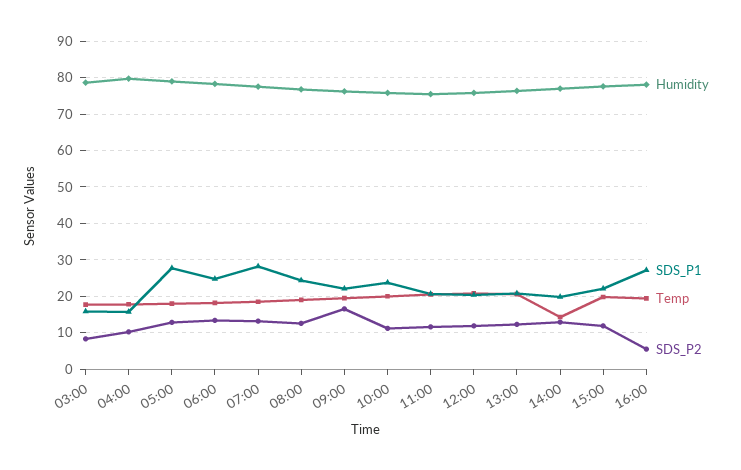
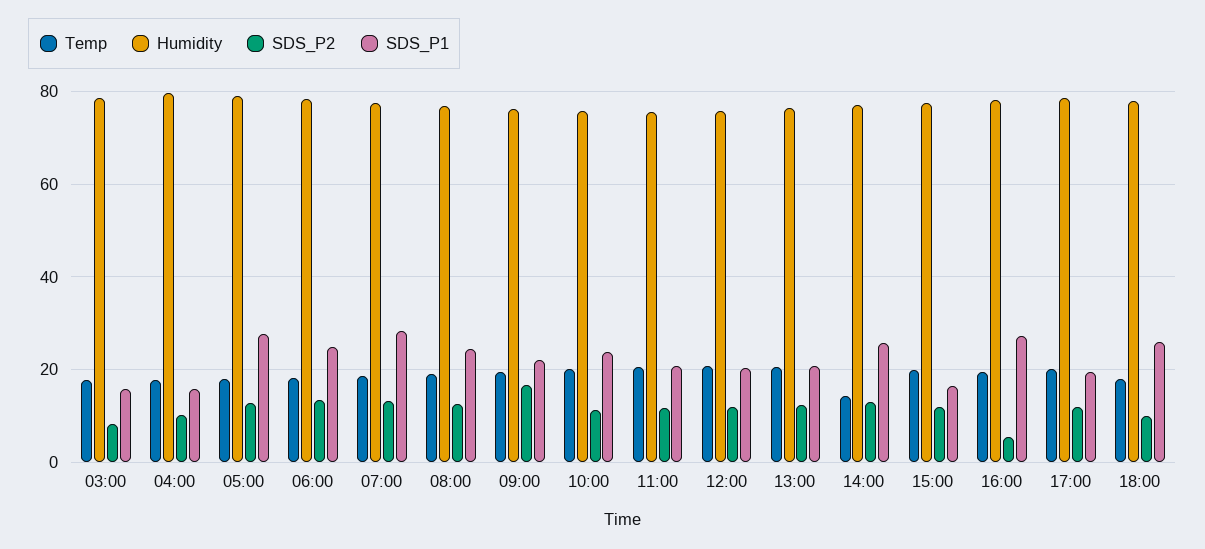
SDS_P1, 14:00: 20 -> 26
SDS_P1, 15:00: 22 -> 16
Temp, 17:00: none -> 20
Humidity, 17:00: none -> 78
SDS_P2, 17:00: none -> 12
SDS_P1, 17:00: none -> 20
Temp, 18:00: none -> 18
Humidity, 18:00: none -> 78
SDS_P2, 18:00: none -> 10
SDS_P1, 18:00: none -> 26

